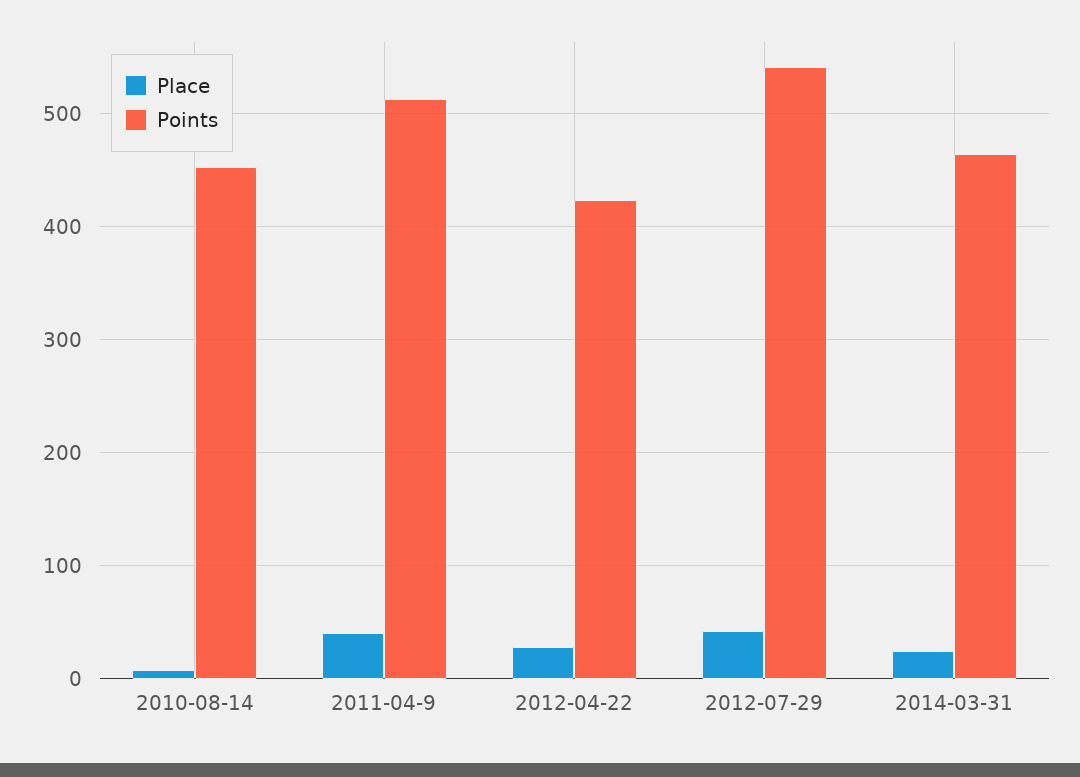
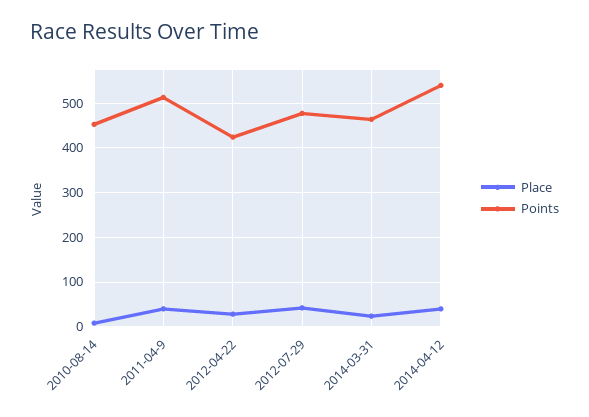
Points, 2012-07-29: 540 -> 480
Place, 2014-04-12: none -> 40
Points, 2014-04-12: none -> 540

